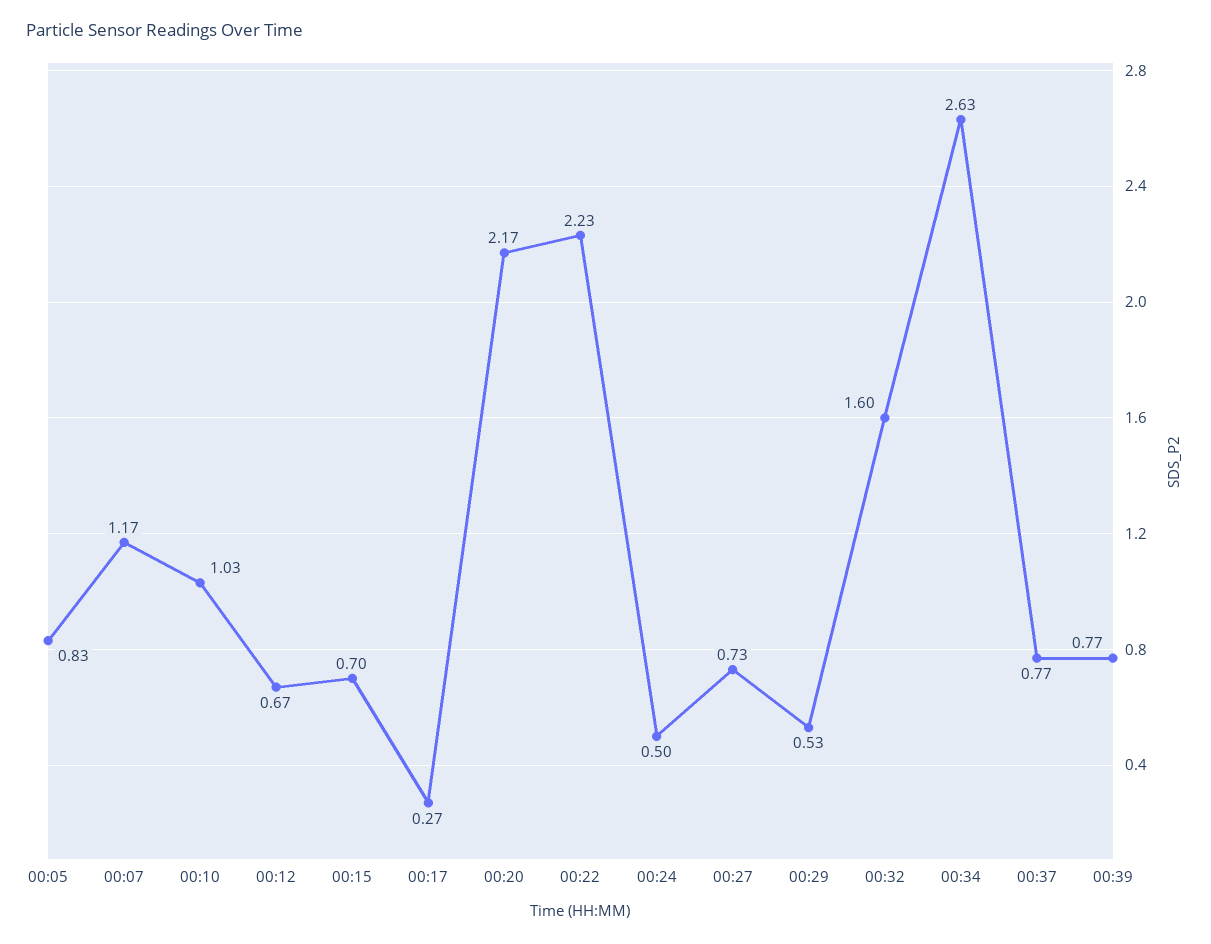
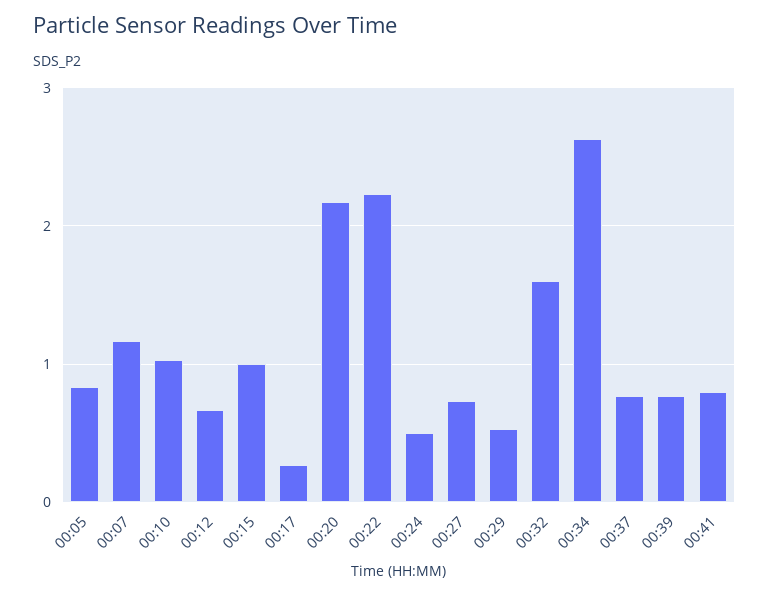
00:15: 0.7 -> 1
00:41: none -> 0.8

